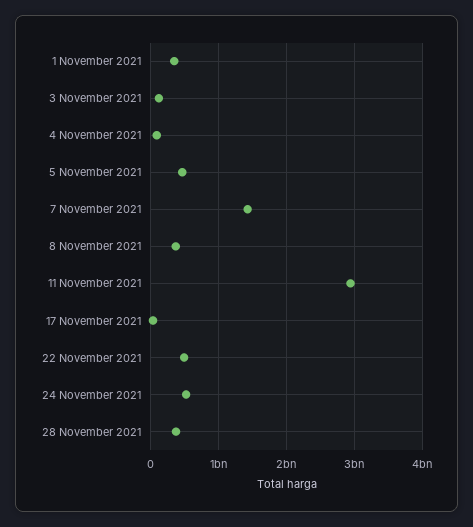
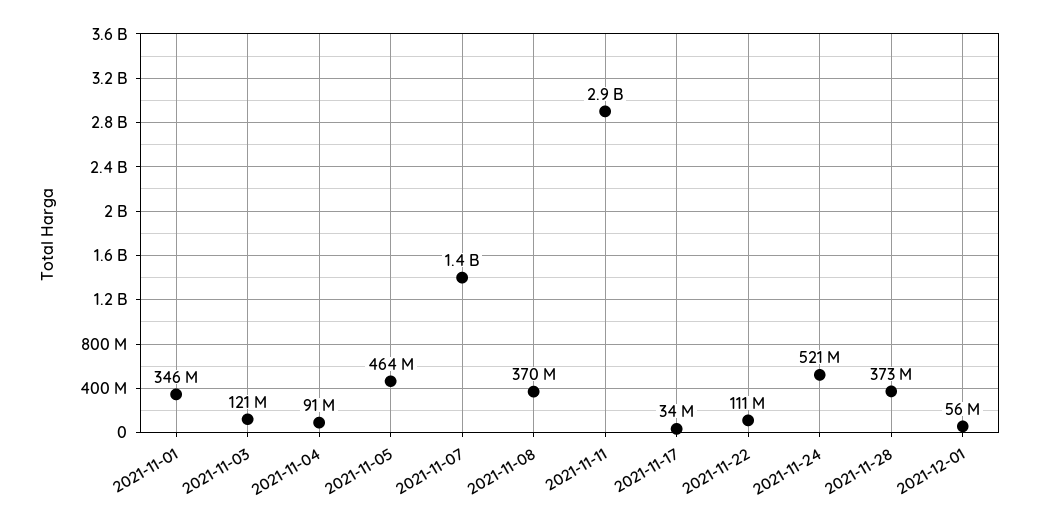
22 November 2021: 500000000 -> 111000000
2021-12-01: none -> 56000000

